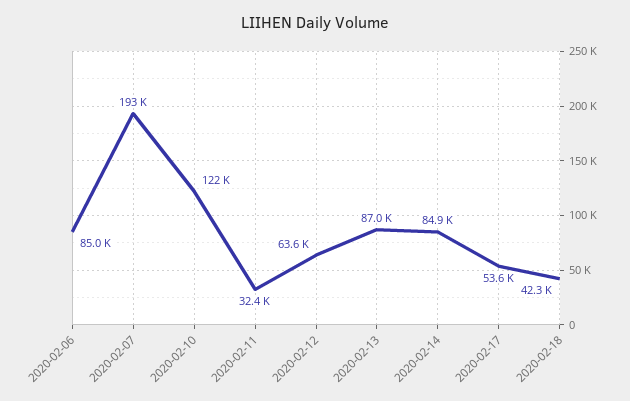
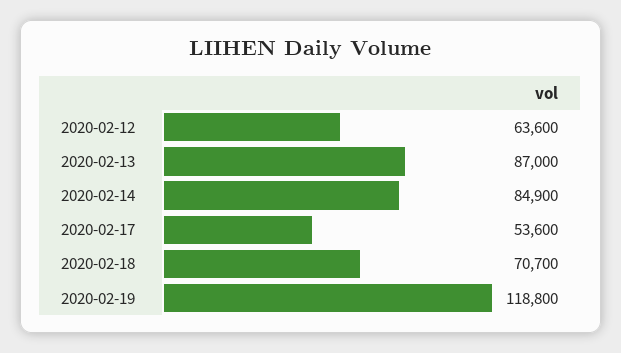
2020-02-06: 85000 -> none
2020-02-07: 193000 -> none
2020-02-10: 122000 -> none
2020-02-11: 32400 -> none
2020-02-18: 42300 -> 70700
2020-02-19: none -> 118800

